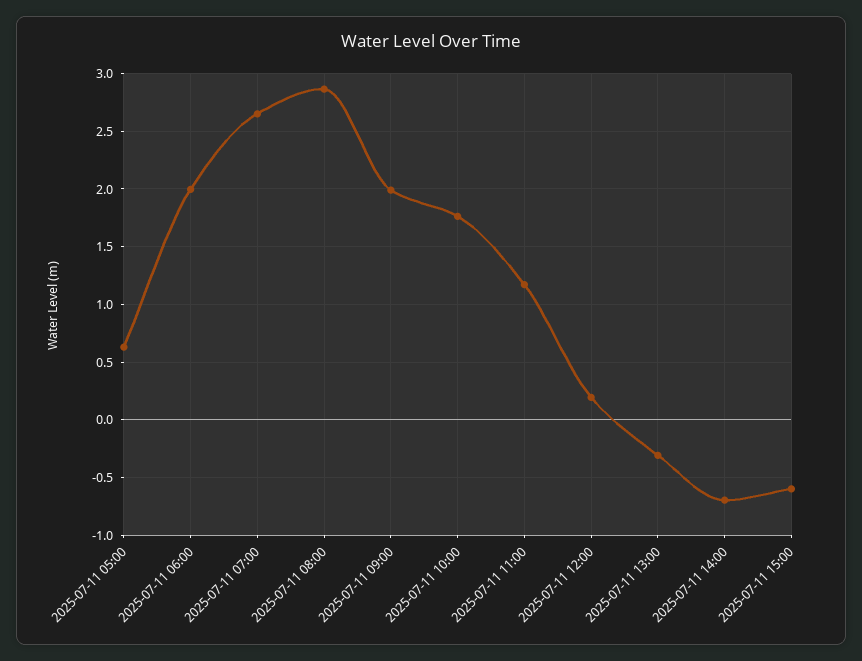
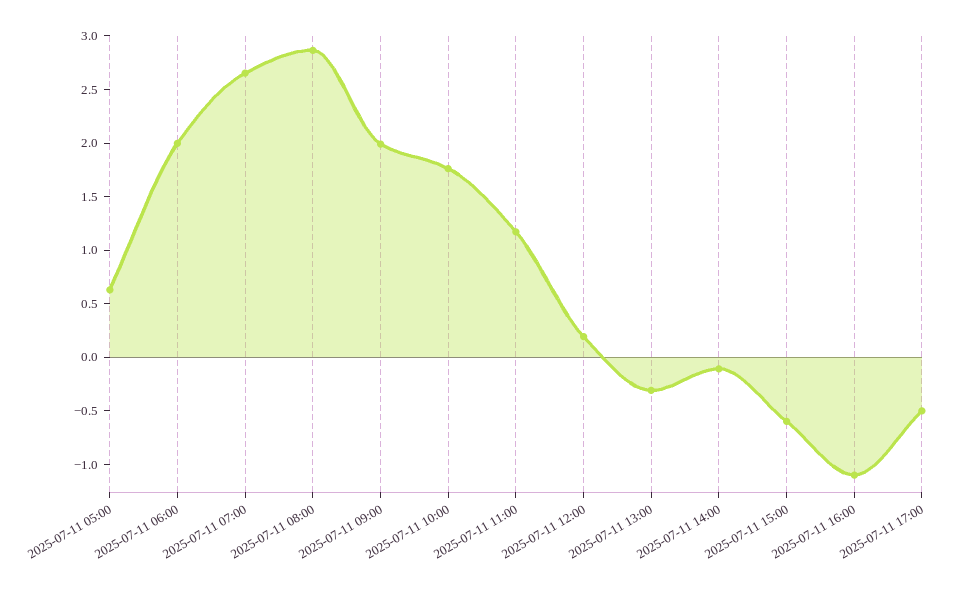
2025-07-11 14:00: -0.7 -> -0.1
2025-07-11 16:00: none -> -1.1
2025-07-11 17:00: none -> -0.5

